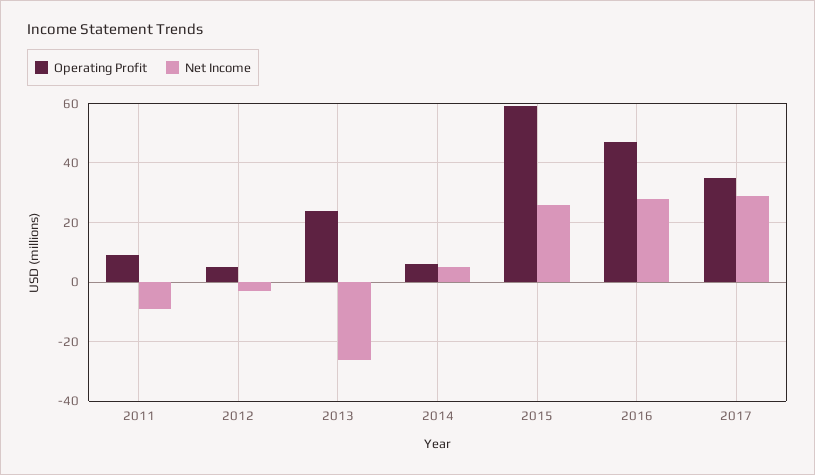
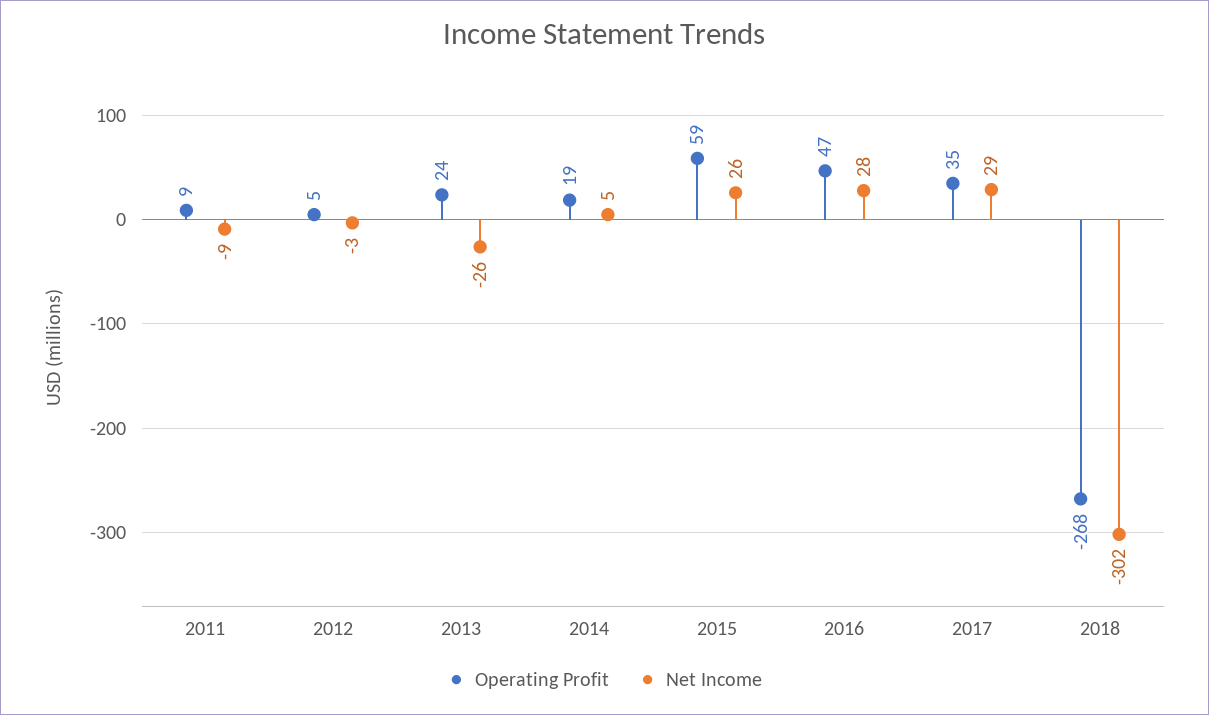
Operating Profit, 2014: 5 -> 19
Operating Profit, 2018: none -> -268
Net Income, 2018: none -> -302

